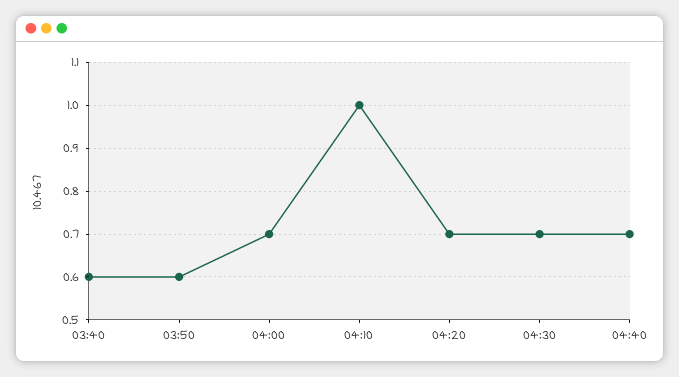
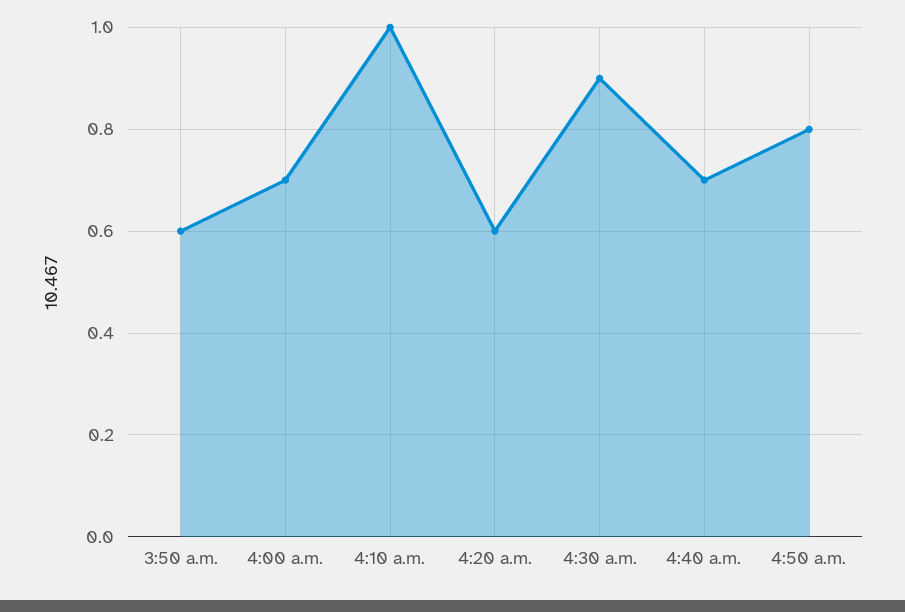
03:40: 0.6 -> none
04:20: 0.7 -> 0.6
04:30: 0.7 -> 0.9
4:50 a.m.: none -> 0.8

